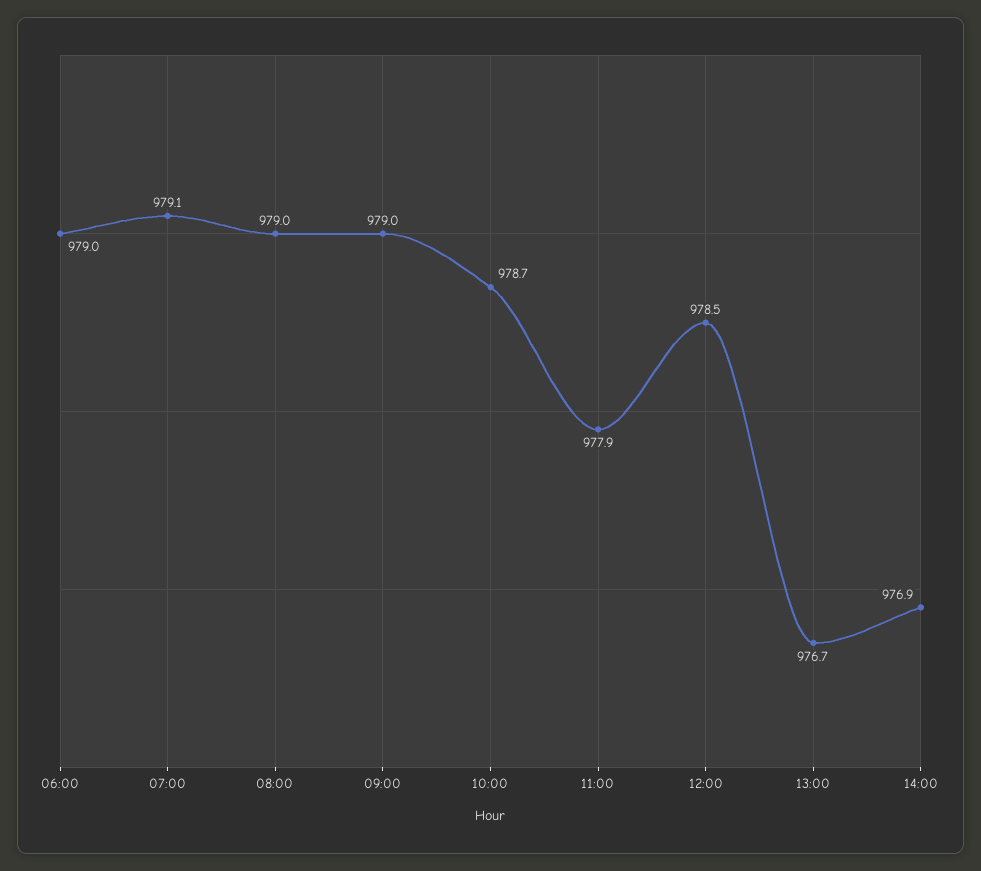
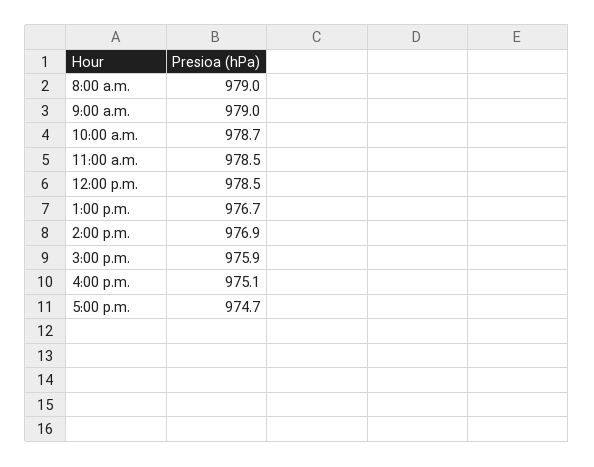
06:00: 979 -> none
07:00: 979.1 -> none
11:00: 977.9 -> 978.5
3:00 p.m.: none -> 975.9
4:00 p.m.: none -> 975.1
5:00 p.m.: none -> 974.7

